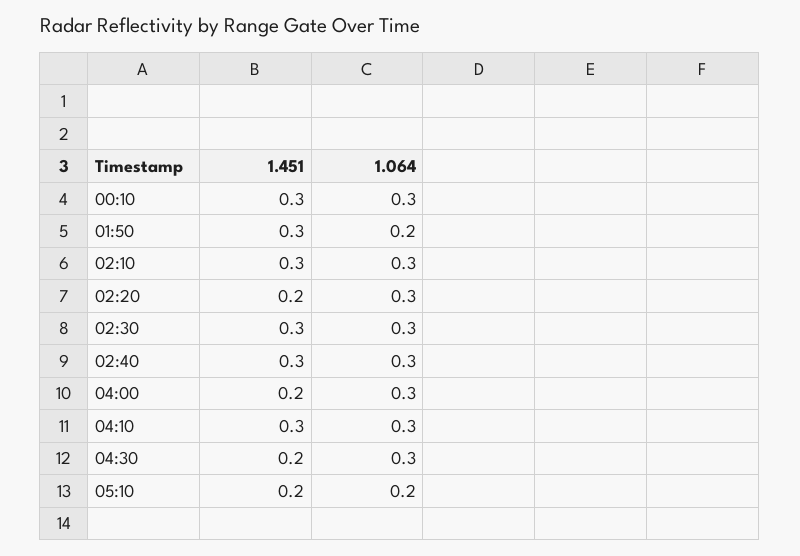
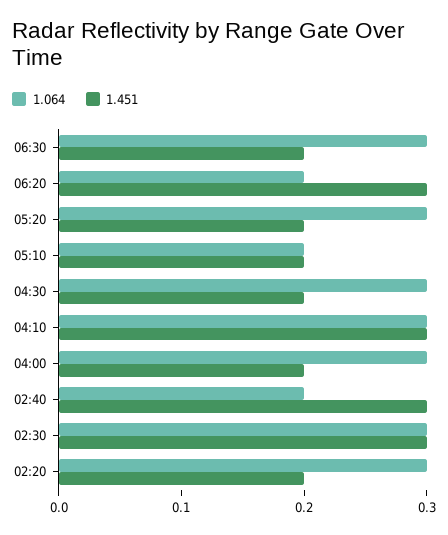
1.451, 00:10: 0.3 -> none
1.064, 00:10: 0.3 -> none
1.451, 01:50: 0.3 -> none
1.064, 01:50: 0.2 -> none
1.451, 02:10: 0.3 -> none
1.064, 02:10: 0.3 -> none
1.064, 02:40: 0.3 -> 0.2
1.064, 06:30: none -> 0.3
1.451, 06:30: none -> 0.2
1.064, 06:20: none -> 0.2
1.451, 06:20: none -> 0.3
1.064, 05:20: none -> 0.3
1.451, 05:20: none -> 0.2

